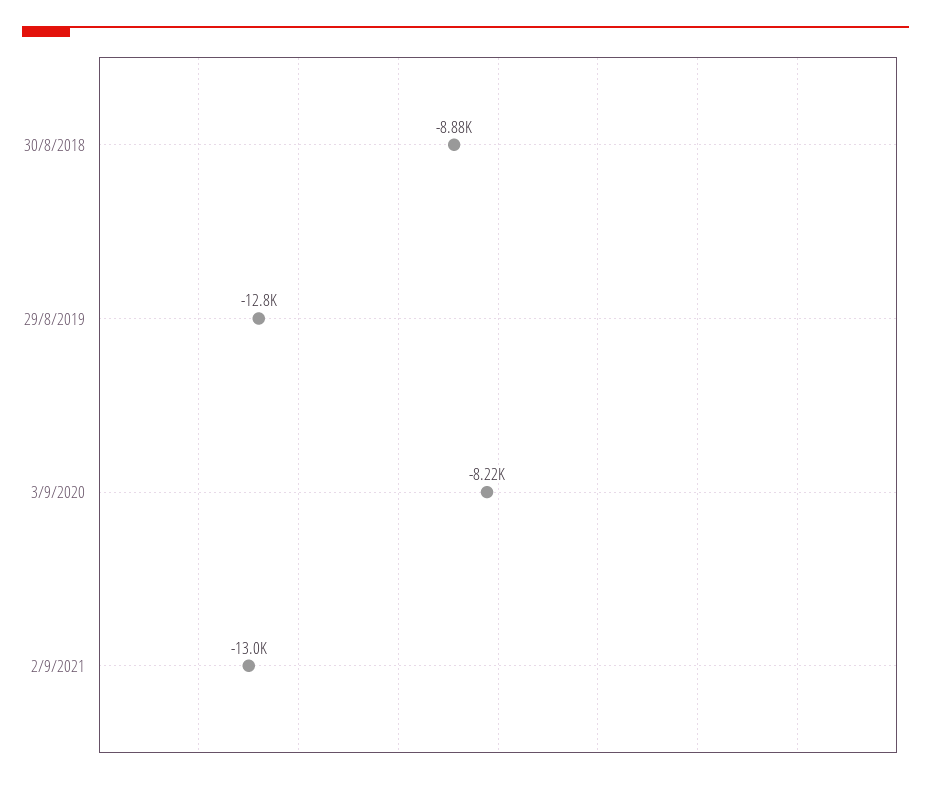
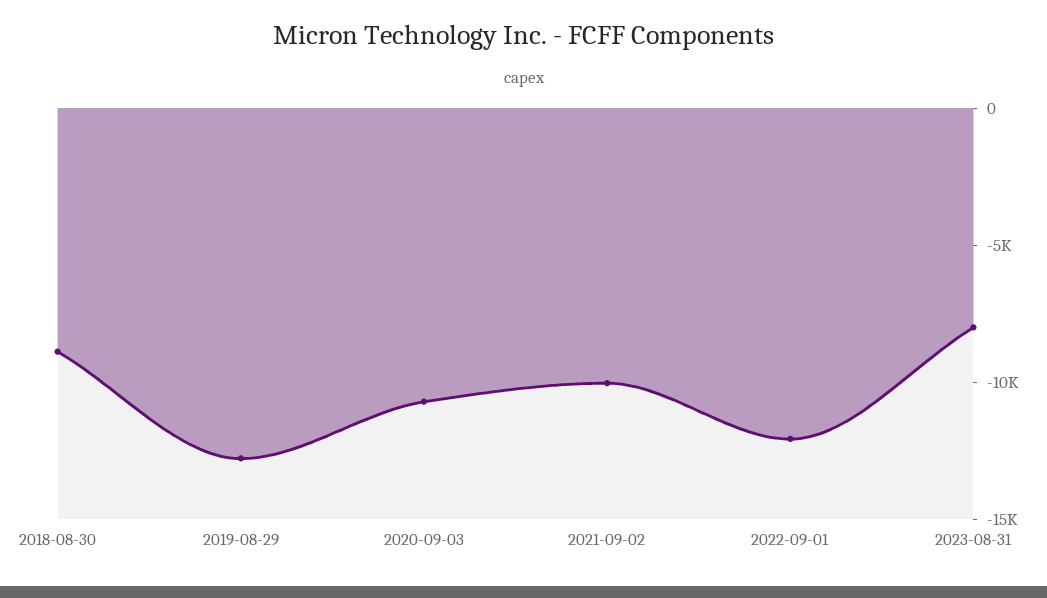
3/9/2020: -8220 -> -11000
2/9/2021: -13000 -> -10000
2022-09-01: none -> -12000
2023-08-31: none -> -8000

